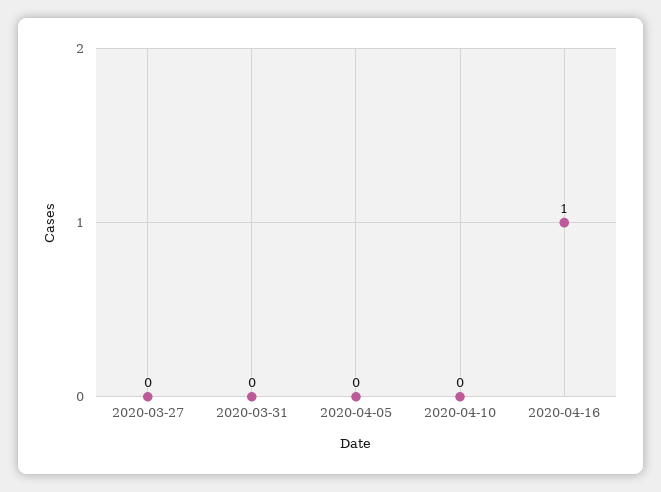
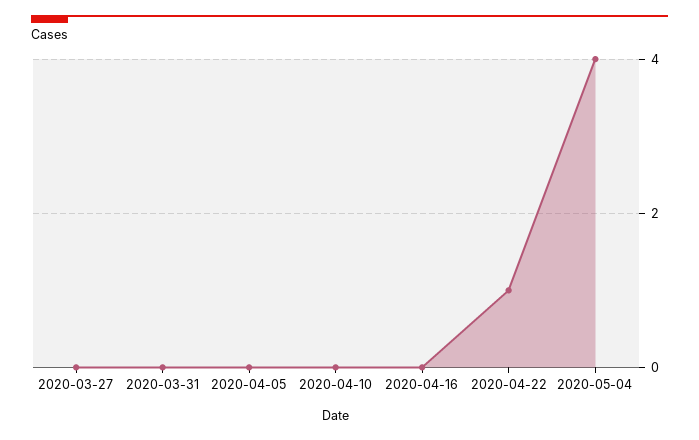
2020-04-16: 1 -> 0
2020-04-22: none -> 1
2020-05-04: none -> 4

